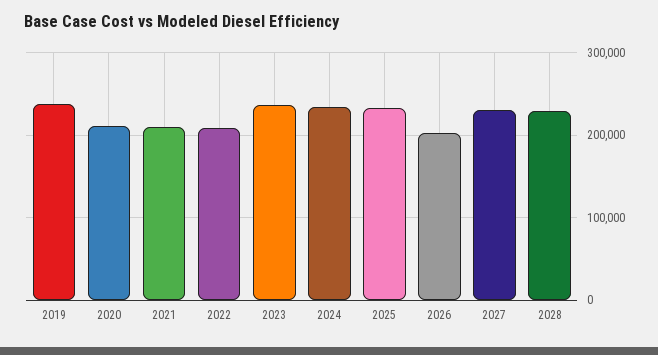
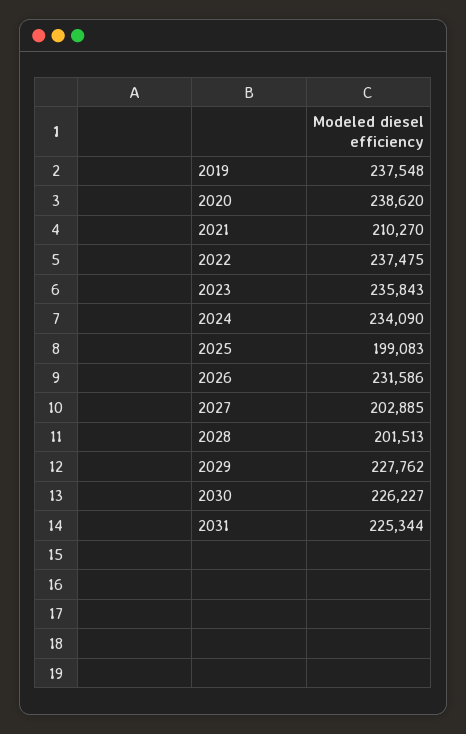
2020: 210000 -> 238620
2022: 210000 -> 237475
2025: 230000 -> 199083
2026: 200000 -> 231586
2027: 230000 -> 202885
2028: 230000 -> 201513
2029: none -> 227762
2030: none -> 226227
2031: none -> 225344

